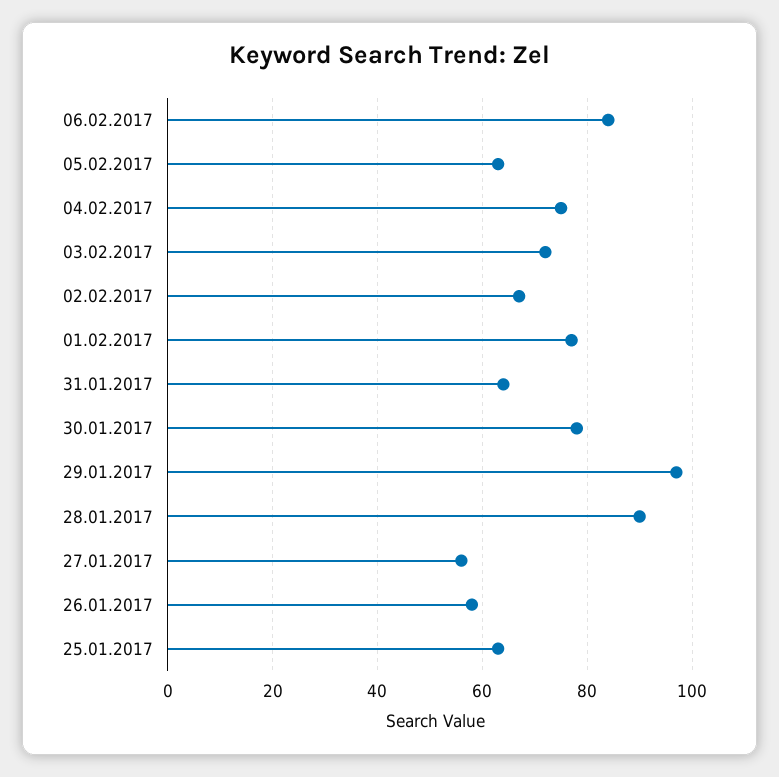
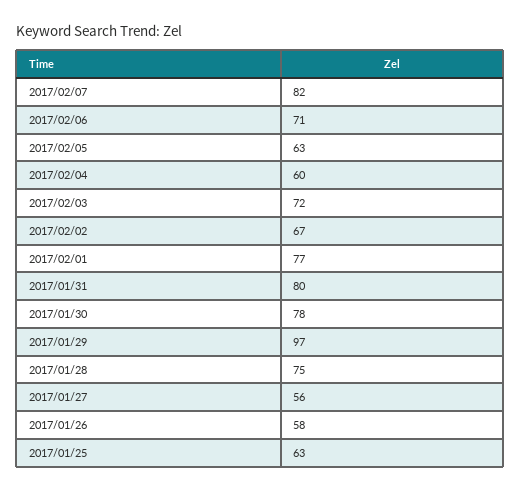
06.02.2017: 85 -> 71
04.02.2017: 75 -> 60
31.01.2017: 65 -> 80
28.01.2017: 90 -> 75
2017/02/07: none -> 82

